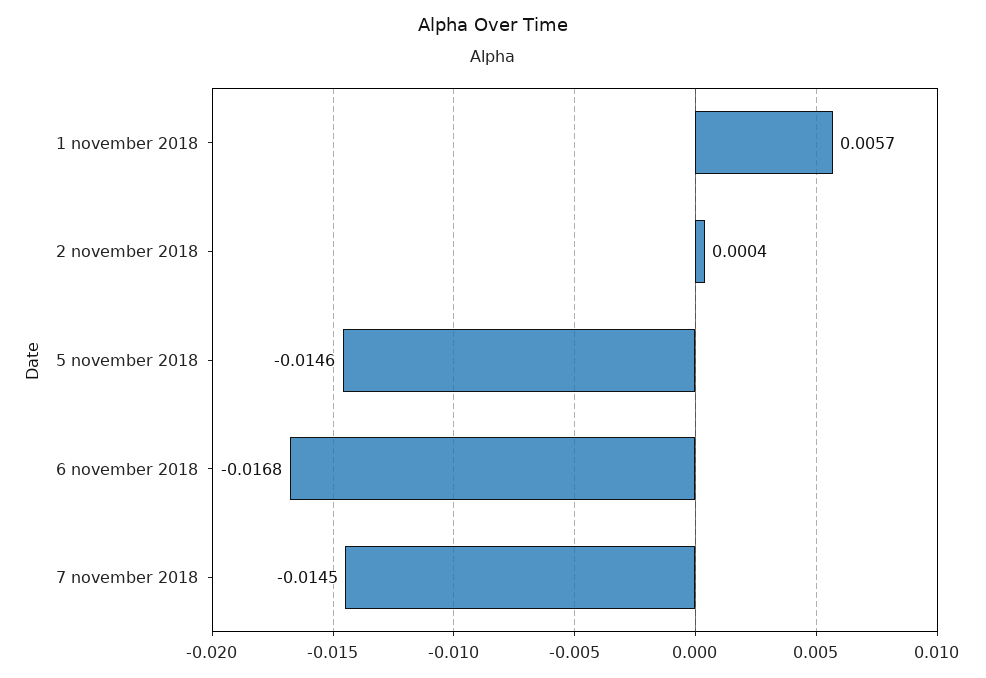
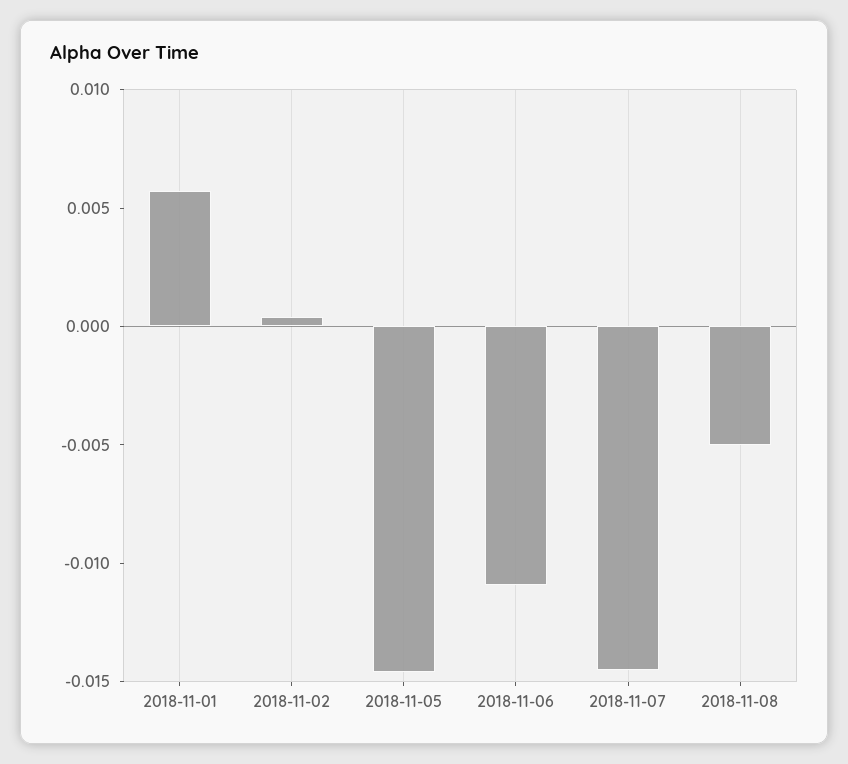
6 november 2018: -0.0168 -> -0.011
2018-11-08: none -> -0.005

